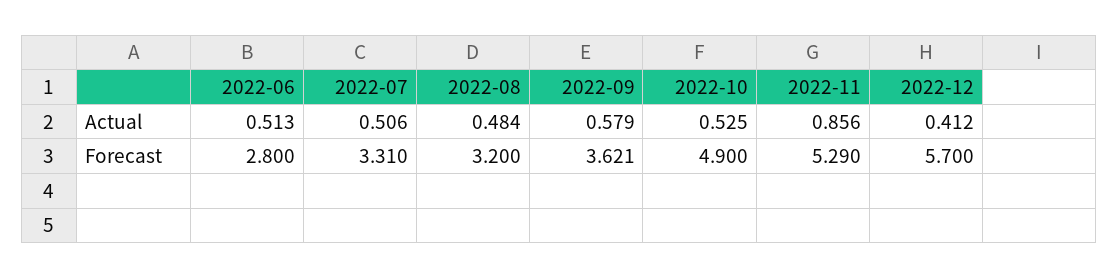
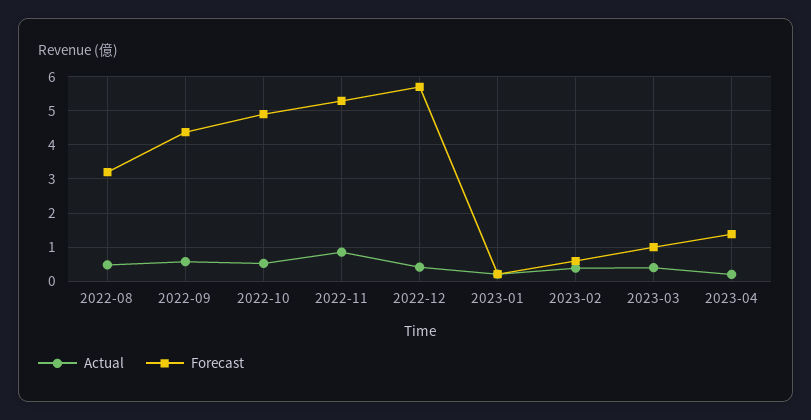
Actual, 2022-06: 0.513 -> none
Actual, 2022-07: 0.506 -> none
Forecast, 2022-06: 2.8 -> none
Forecast, 2022-07: 3.31 -> none
Forecast, 2022-09: 3.621 -> 4.4
Actual, 2023-01: none -> 0.2
Forecast, 2023-01: none -> 0.2
Actual, 2023-02: none -> 0.4
Forecast, 2023-02: none -> 0.6
Actual, 2023-03: none -> 0.4
Forecast, 2023-03: none -> 1
Actual, 2023-04: none -> 0.2
Forecast, 2023-04: none -> 1.4

